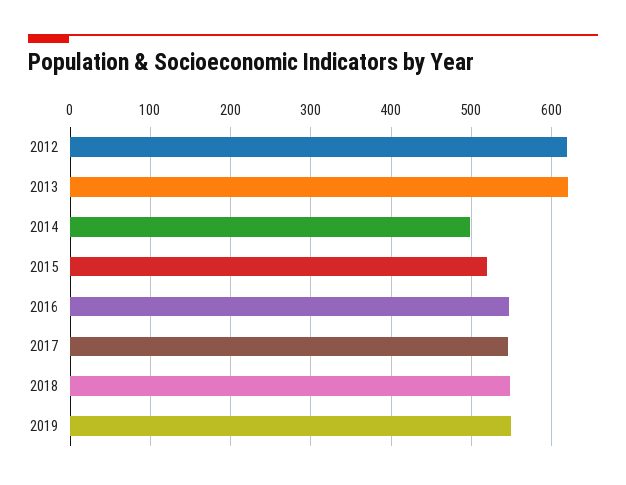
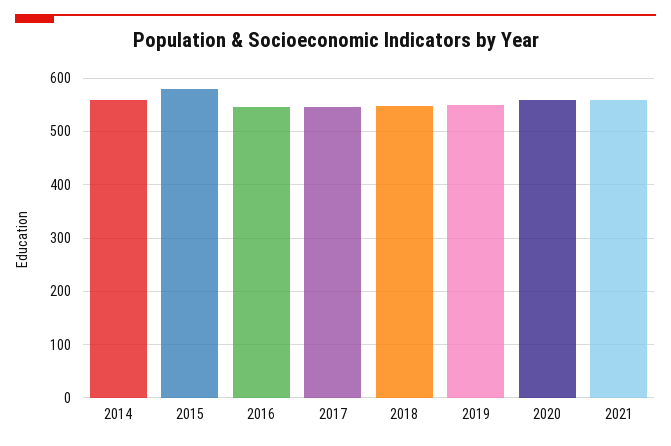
2012: 620 -> none
2013: 620 -> none
2014: 500 -> 560
2015: 520 -> 580
2020: none -> 560
2021: none -> 560

